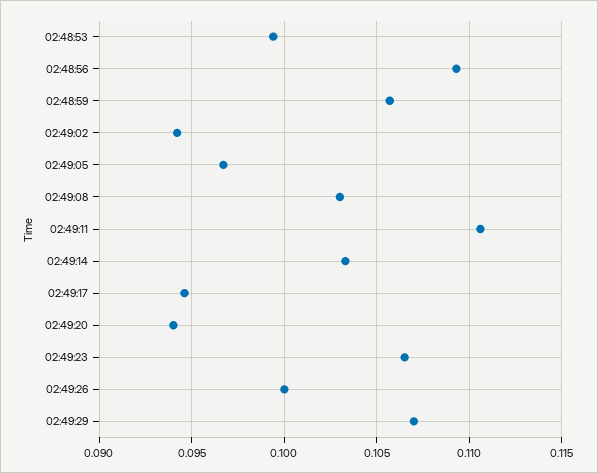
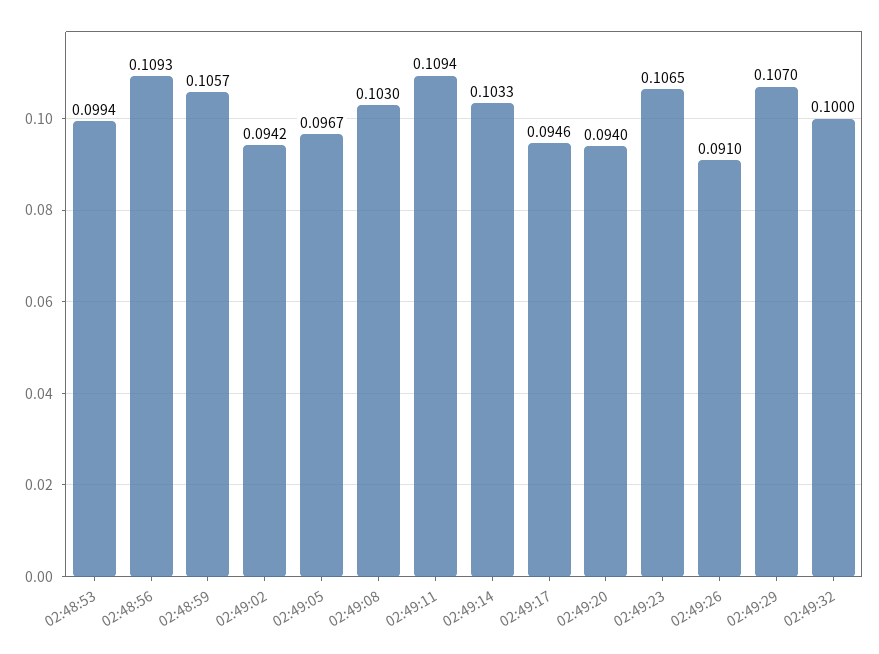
02:49:11: 0.1105 -> 0.1094
02:49:26: 0.1 -> 0.091
02:49:32: none -> 0.1

